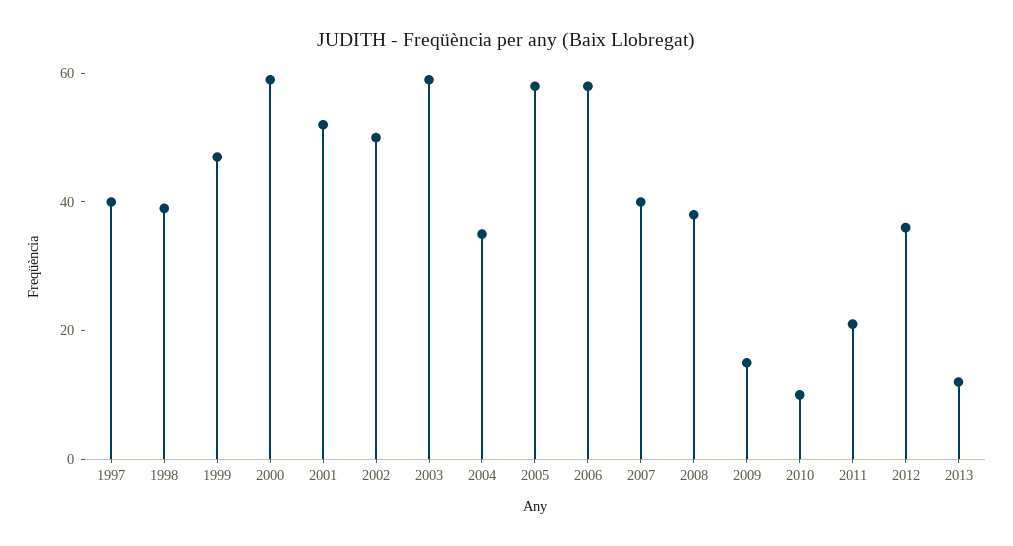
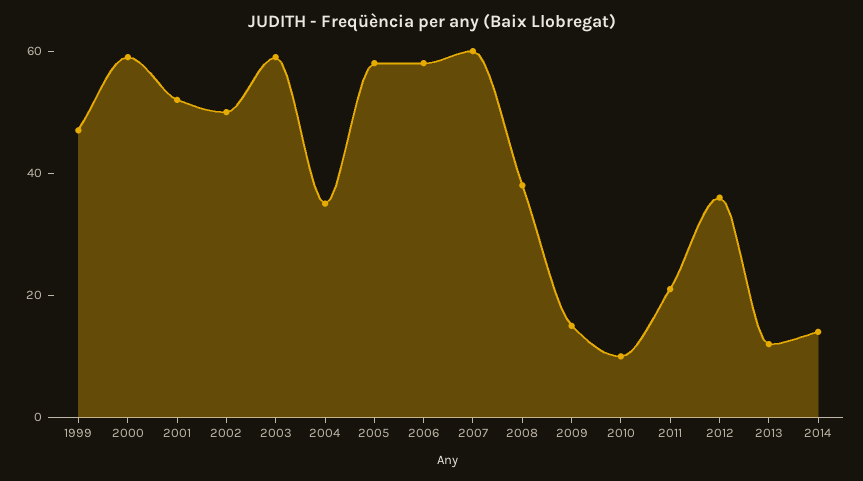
1997: 40 -> none
1998: 40 -> none
2007: 40 -> 60
2014: none -> 15

